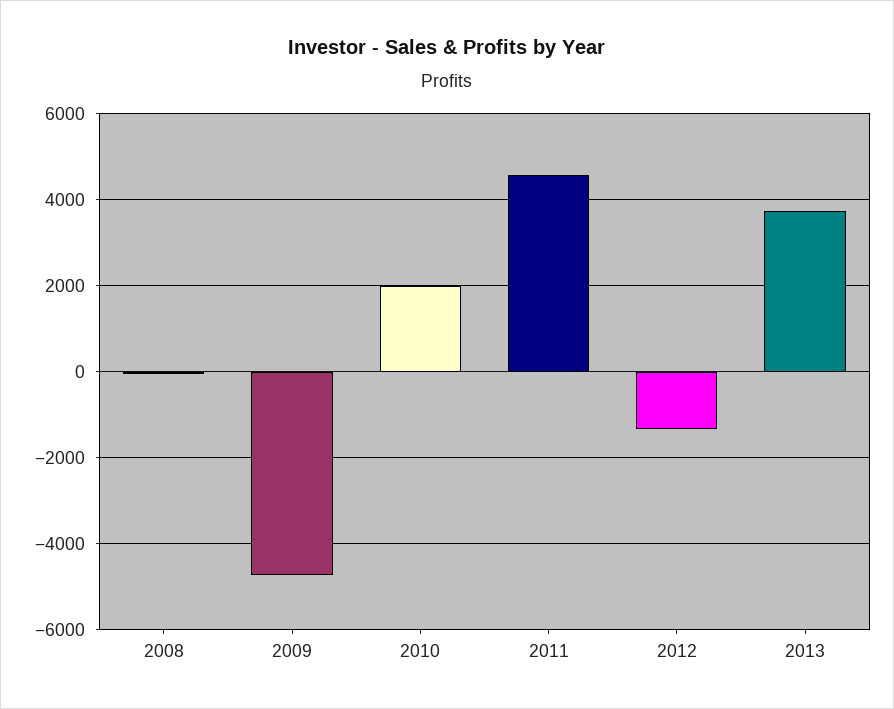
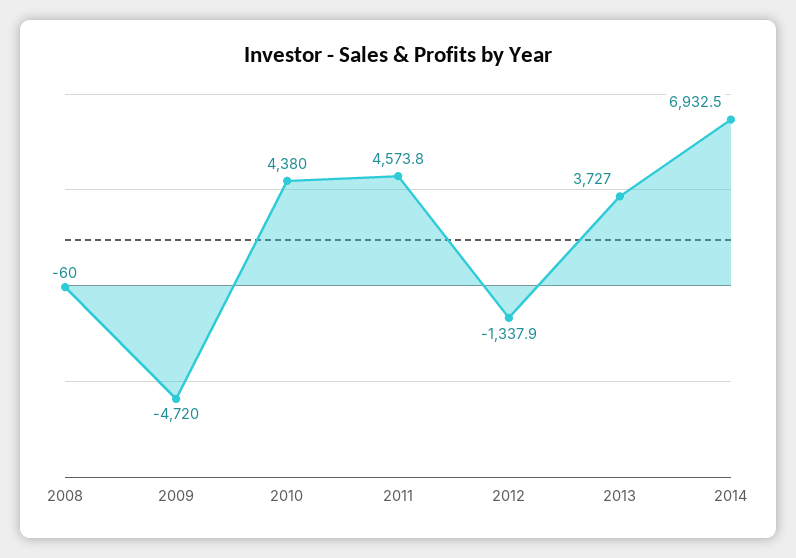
2010: 2000 -> 4380
2014: none -> 6932.5

